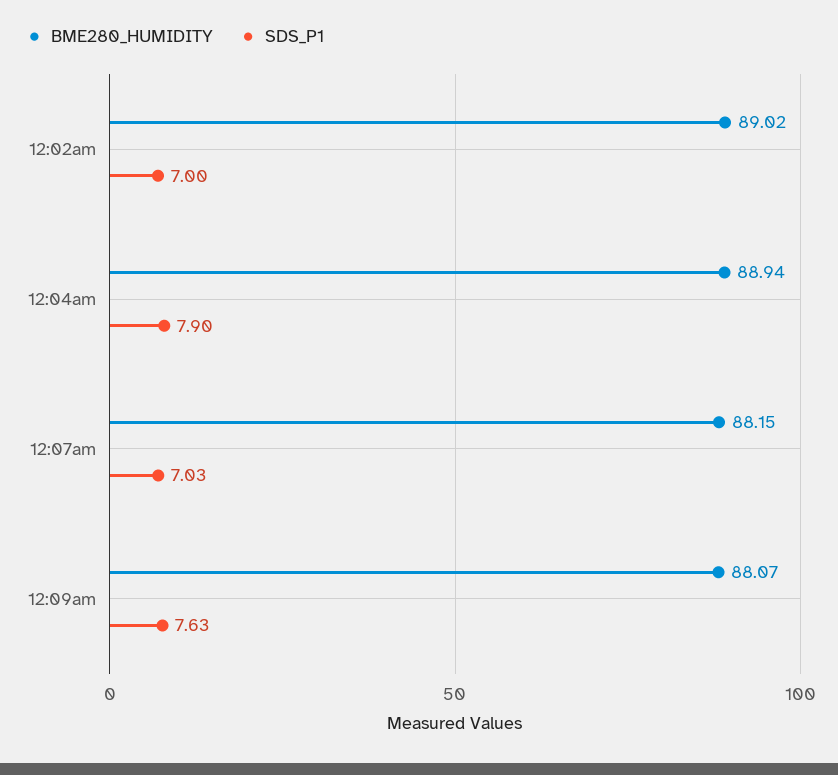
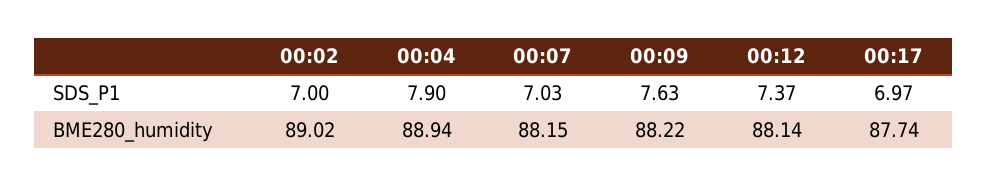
BME280_HUMIDITY, 12:09am: 88.07 -> 88.22
SDS_P1, 00:12: none -> 7.37
SDS_P1, 00:17: none -> 6.97
BME280_HUMIDITY, 00:12: none -> 88.14
BME280_HUMIDITY, 00:17: none -> 87.74

